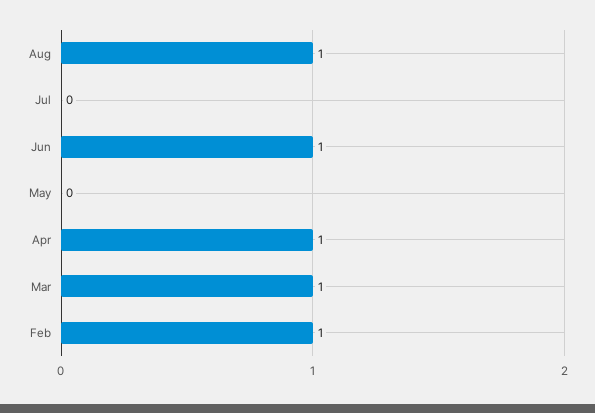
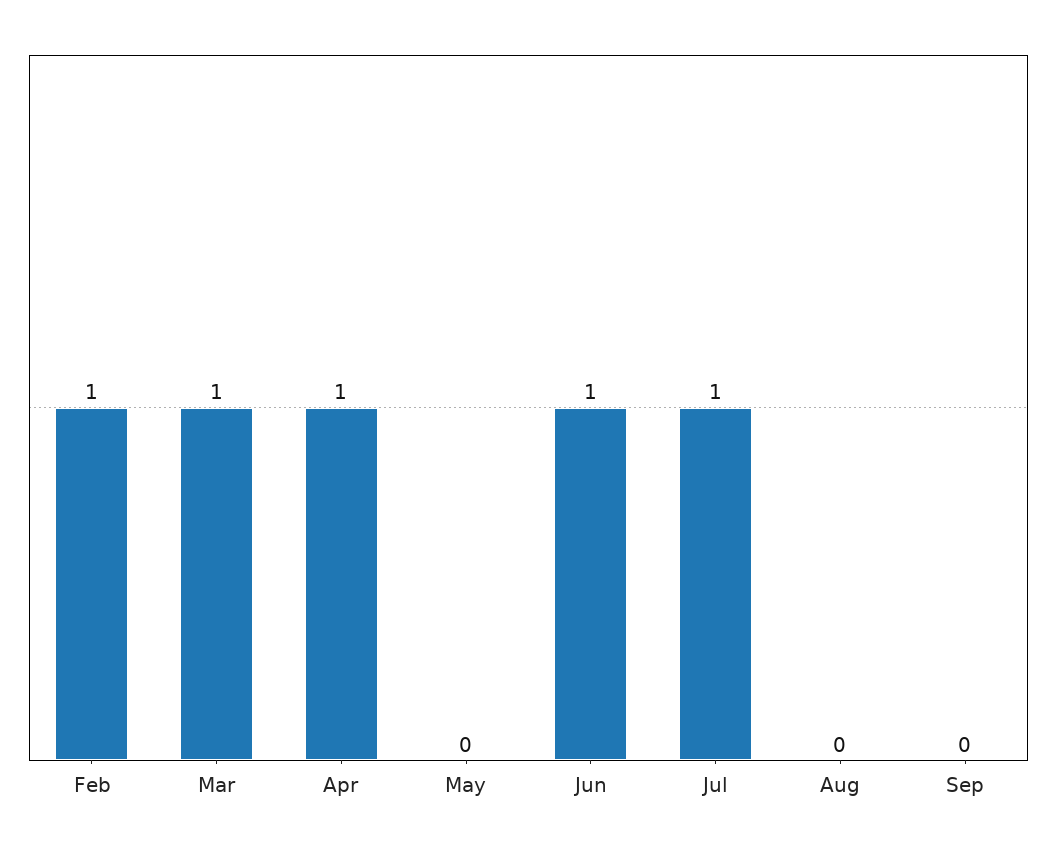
Aug: 1 -> 0
Jul: 0 -> 1
Sep: none -> 0

